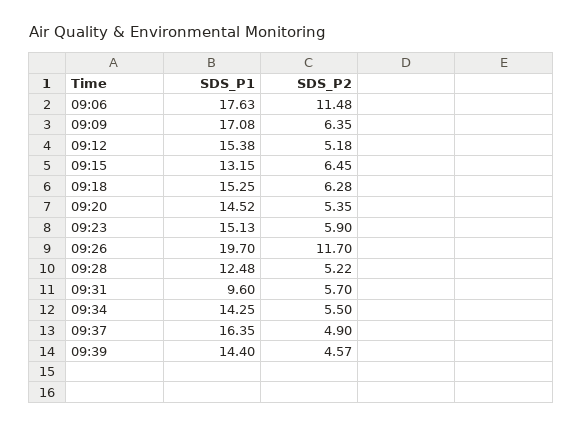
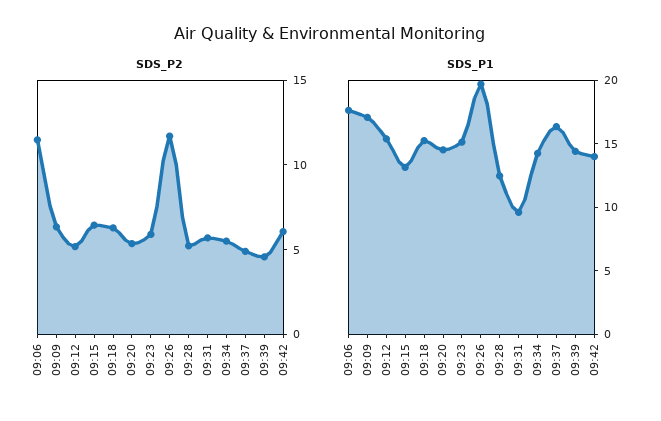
SDS_P2, 09:42: none -> 6
SDS_P1, 09:42: none -> 14

